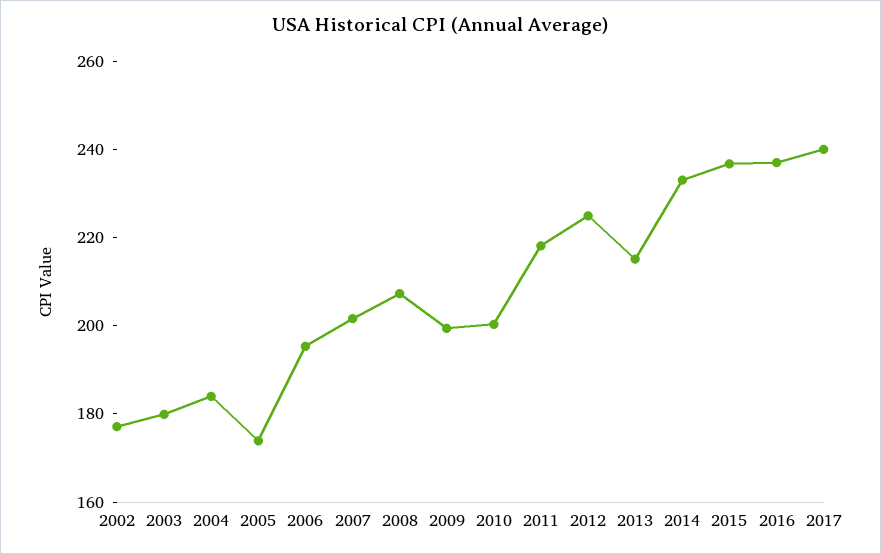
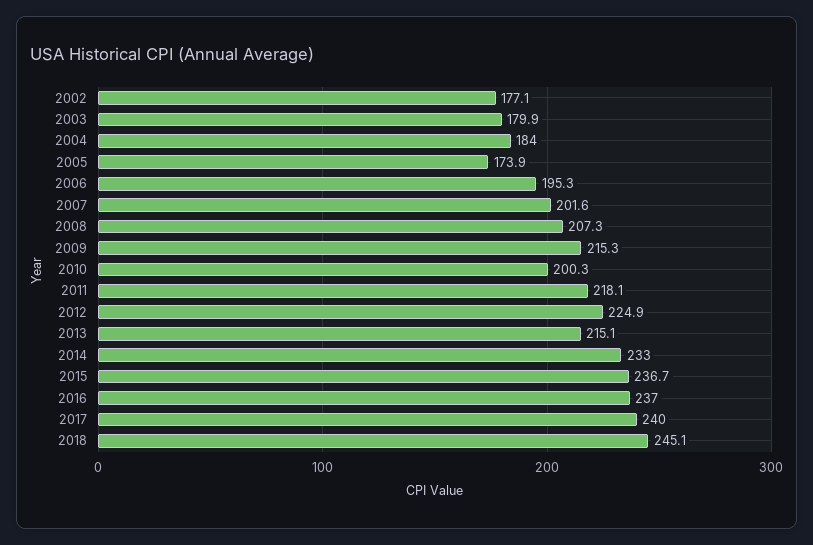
2009: 200 -> 215.3
2018: none -> 245.1

